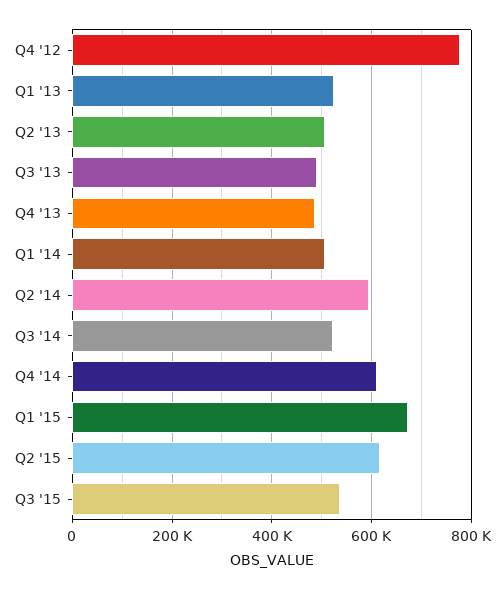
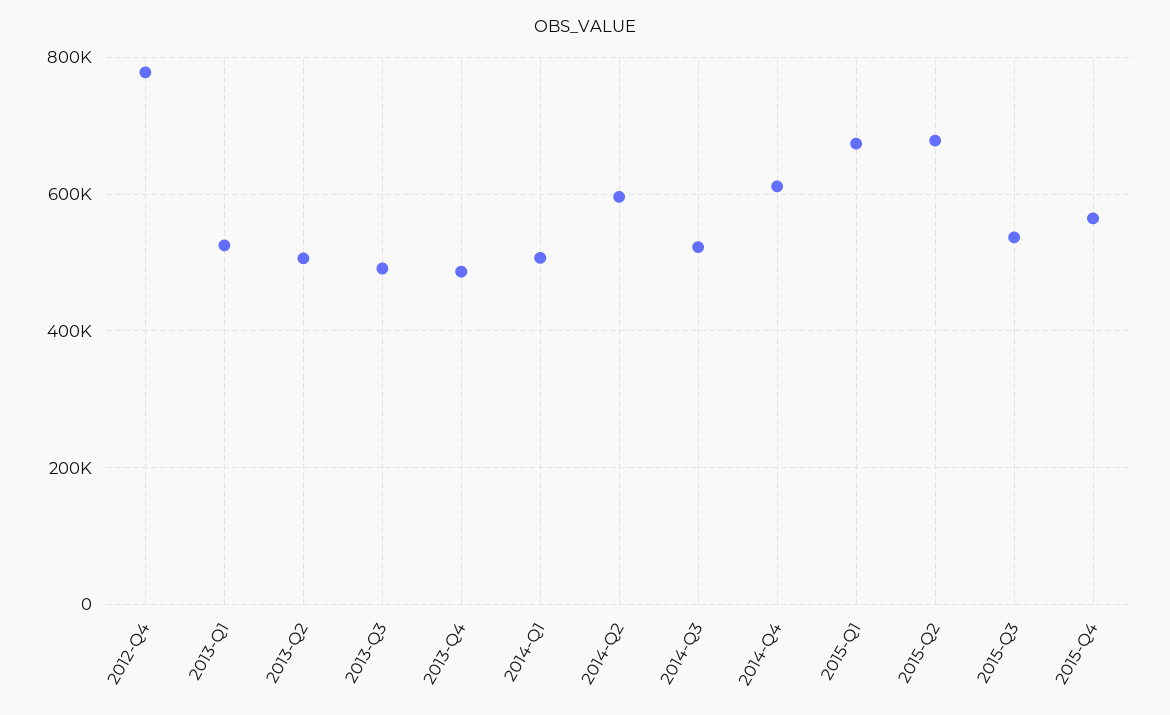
Q2 '15: 620000 -> 680000
2015-Q4: none -> 560000

